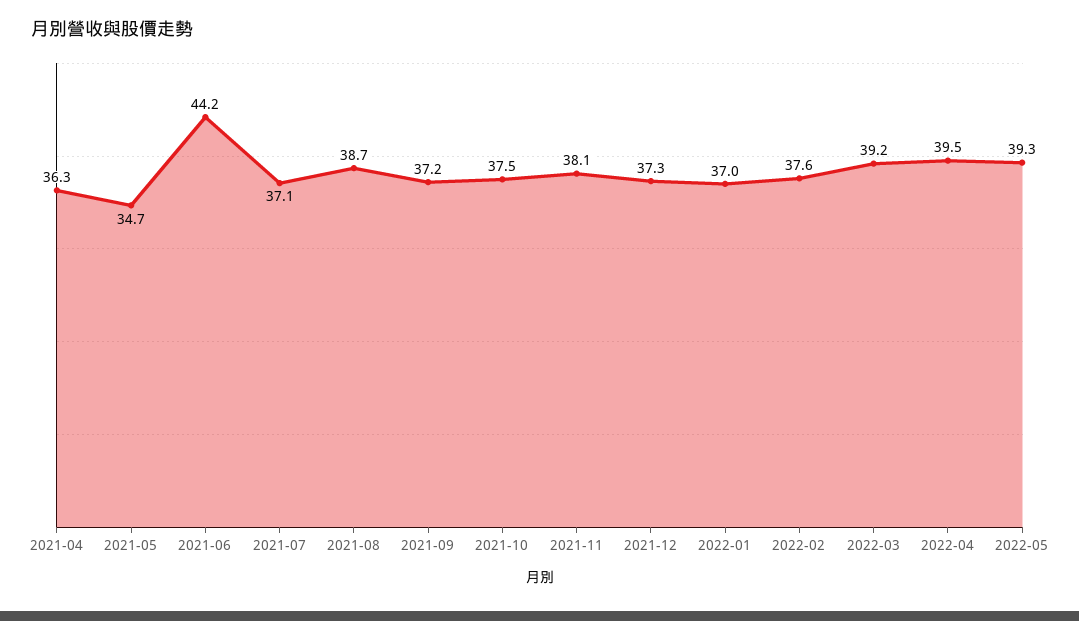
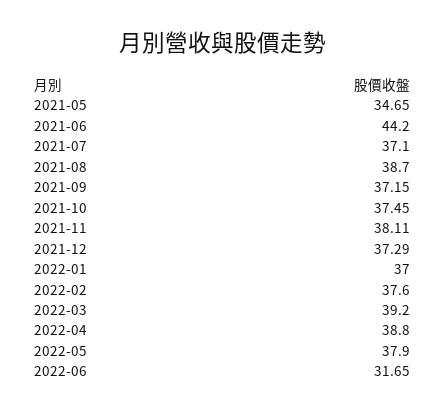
2021-04: 36.3 -> none
2022-04: 39.5 -> 38.8
2022-05: 39.3 -> 37.9
2022-06: none -> 31.65

